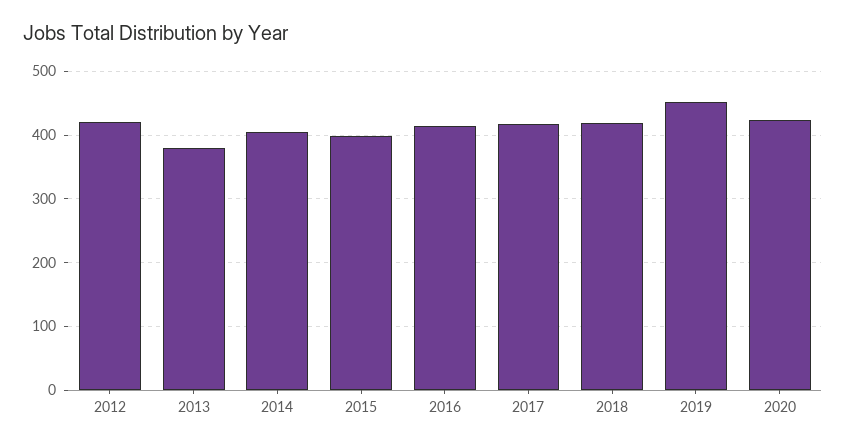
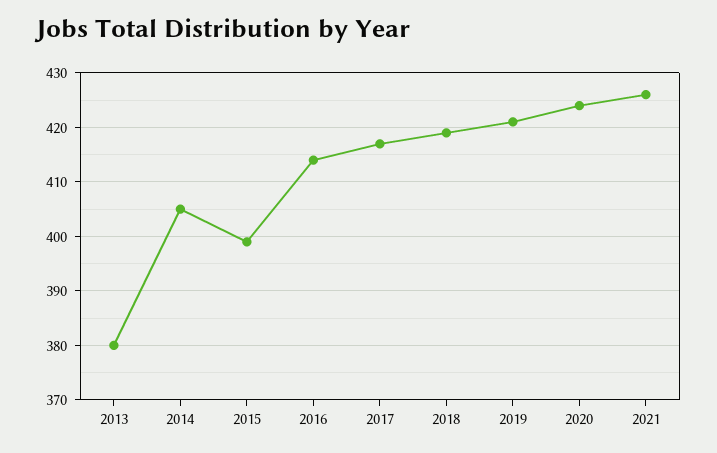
2012: 420 -> none
2019: 450 -> 420
2021: none -> 425

